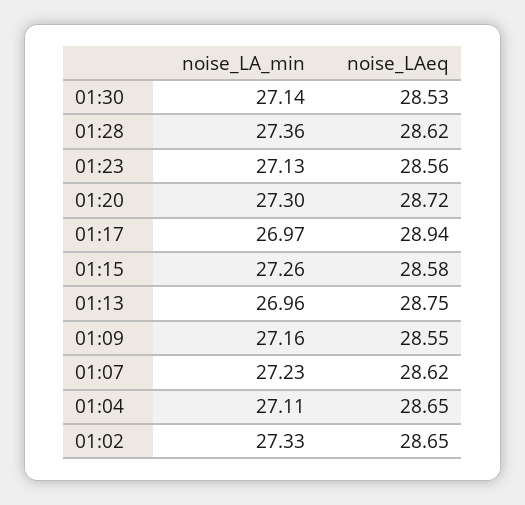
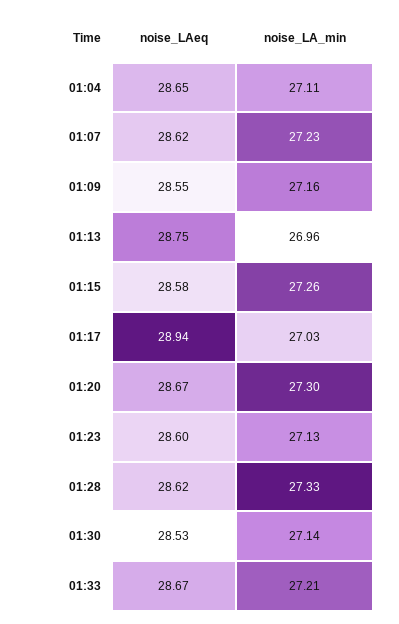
noise_LA_min, 01:28: 27.36 -> 27.33
noise_LAeq, 01:23: 28.56 -> 28.6
noise_LAeq, 01:20: 28.72 -> 28.67
noise_LA_min, 01:17: 26.97 -> 27.03
noise_LA_min, 01:02: 27.33 -> none
noise_LAeq, 01:02: 28.65 -> none
noise_LAeq, 01:33: none -> 28.67
noise_LA_min, 01:33: none -> 27.21

